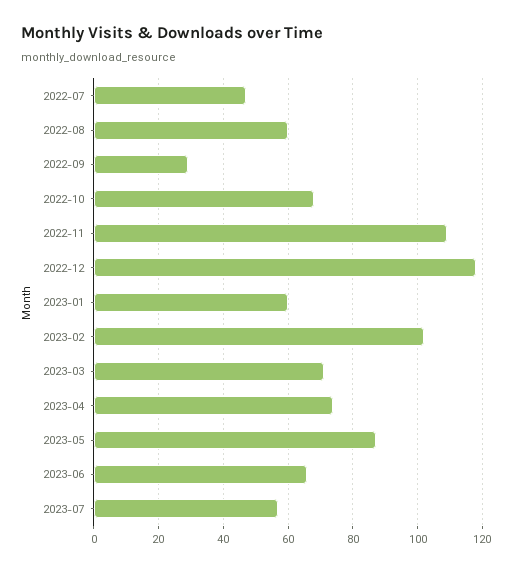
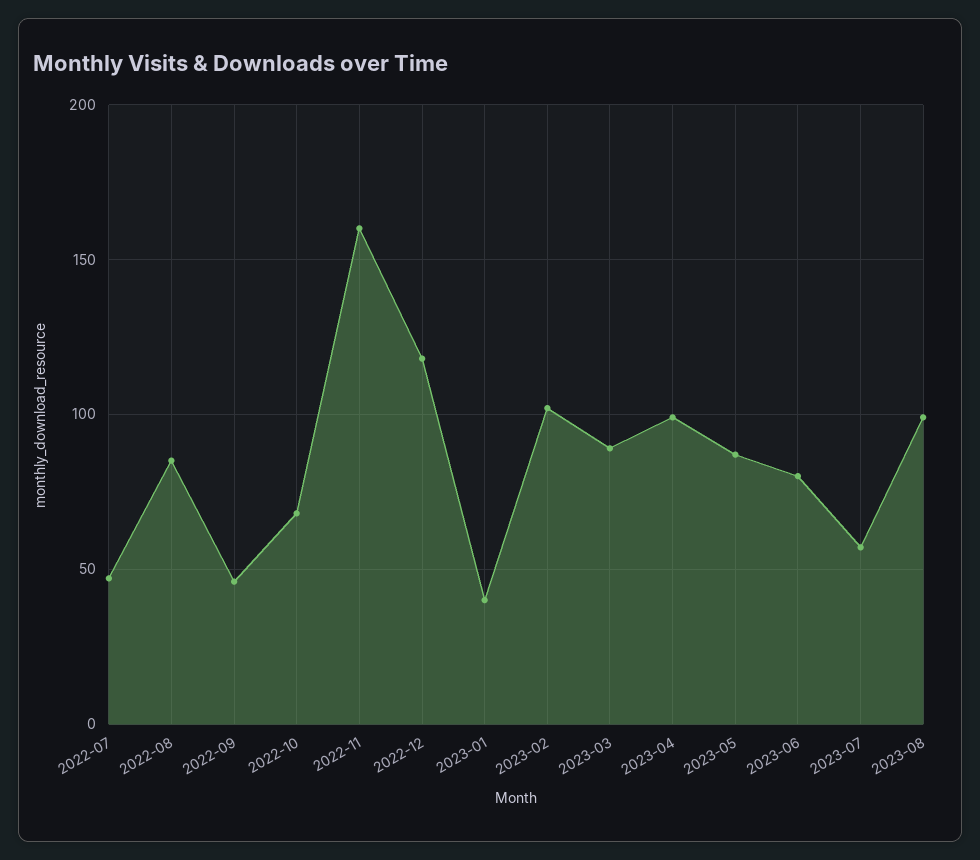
2022-08: 60 -> 85
2022-09: 30 -> 45
2022-11: 110 -> 160
2023-01: 60 -> 40
2023-03: 70 -> 90
2023-04: 75 -> 100
2023-06: 65 -> 80
2023-08: none -> 100

